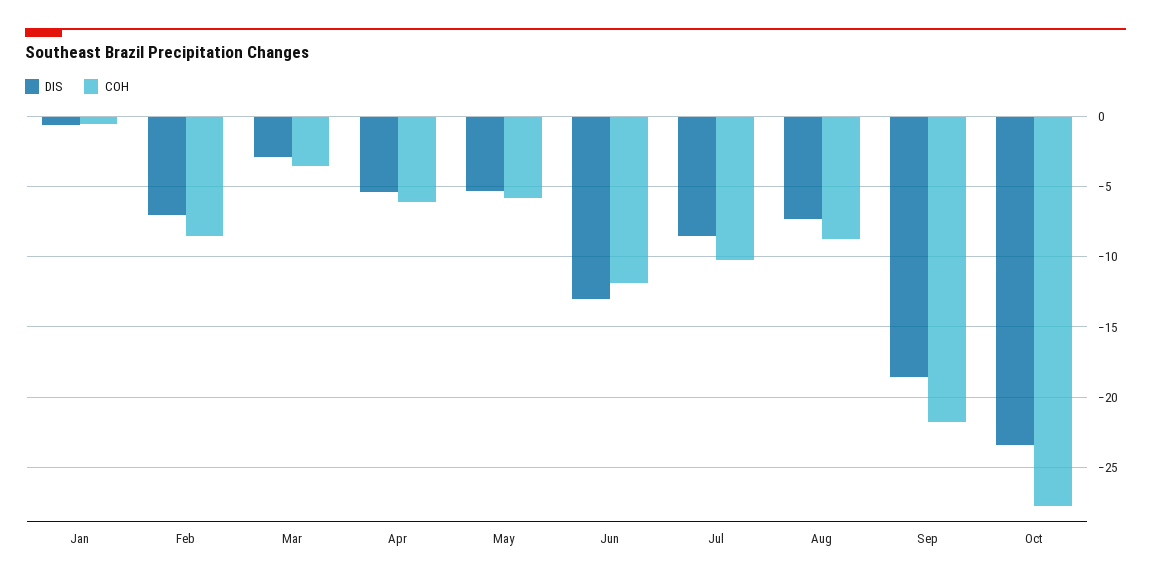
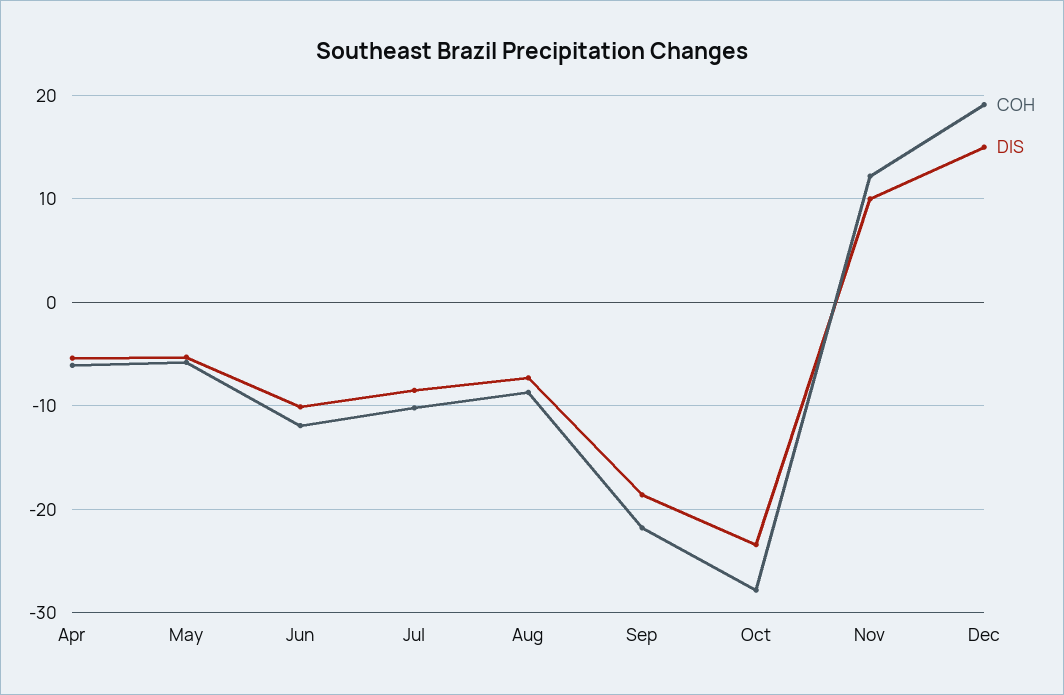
DIS, Jan: -0.5 -> none
COH, Jan: -0.5 -> none
DIS, Feb: -7 -> none
COH, Feb: -8.5 -> none
DIS, Mar: -3 -> none
COH, Mar: -3.5 -> none
DIS, Jun: -13 -> -10
COH, Nov: none -> 12
DIS, Nov: none -> 10
COH, Dec: none -> 19
DIS, Dec: none -> 15

